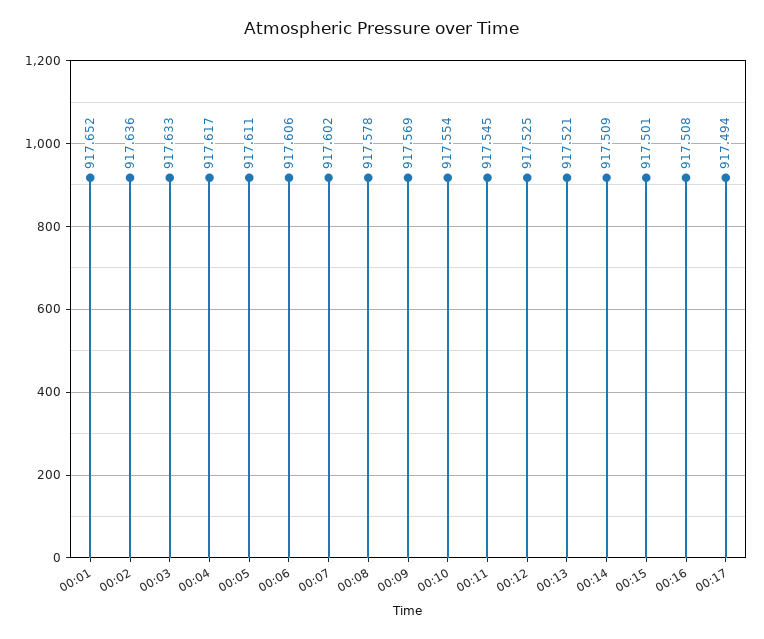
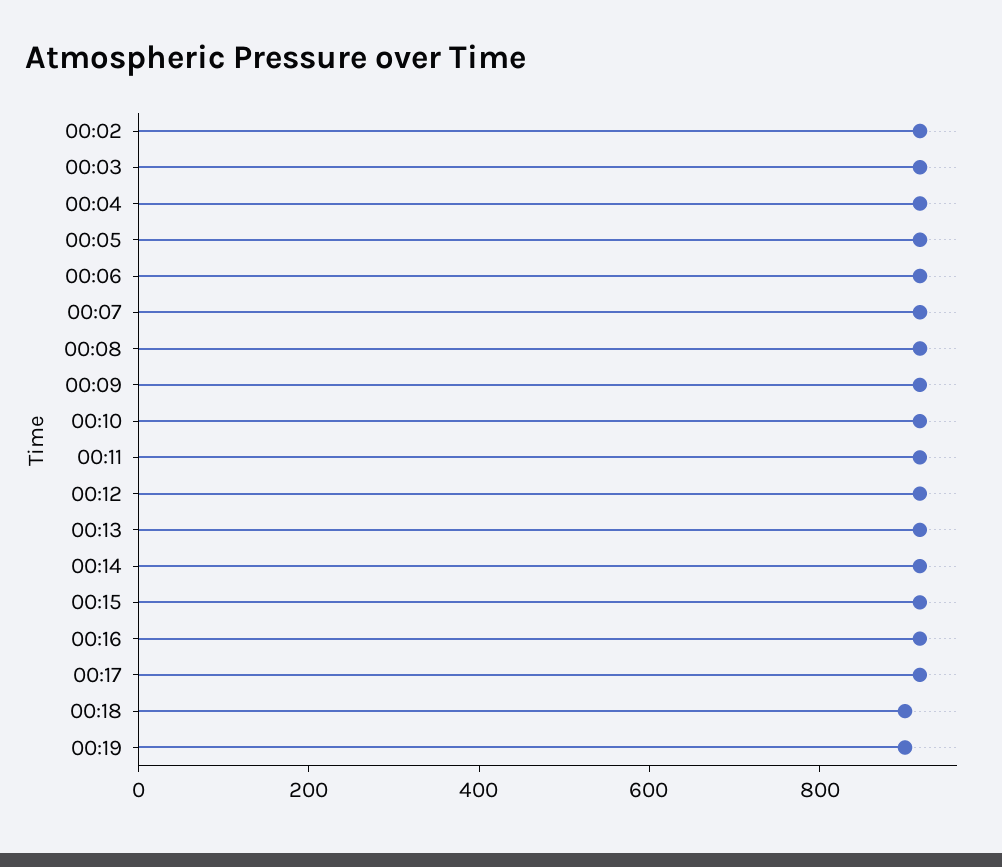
00:01: 917.652 -> none
00:18: none -> 900
00:19: none -> 900

